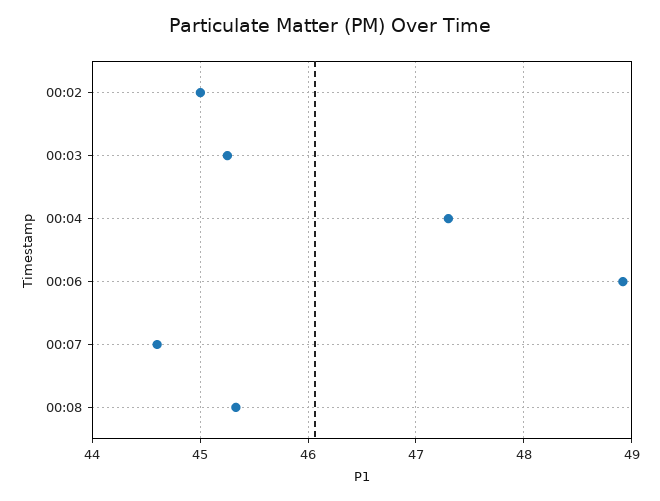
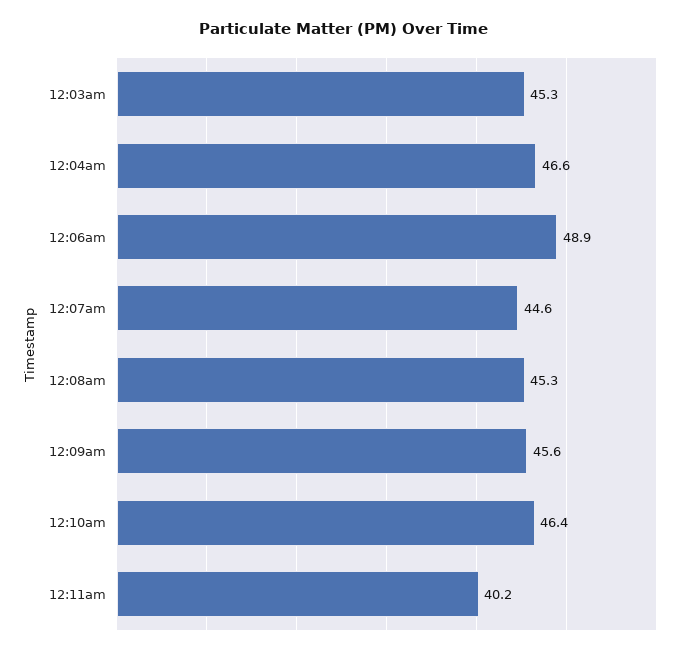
00:02: 45 -> none
00:04: 47.3 -> 46.6
12:09am: none -> 45.6
12:10am: none -> 46.4
12:11am: none -> 40.2

